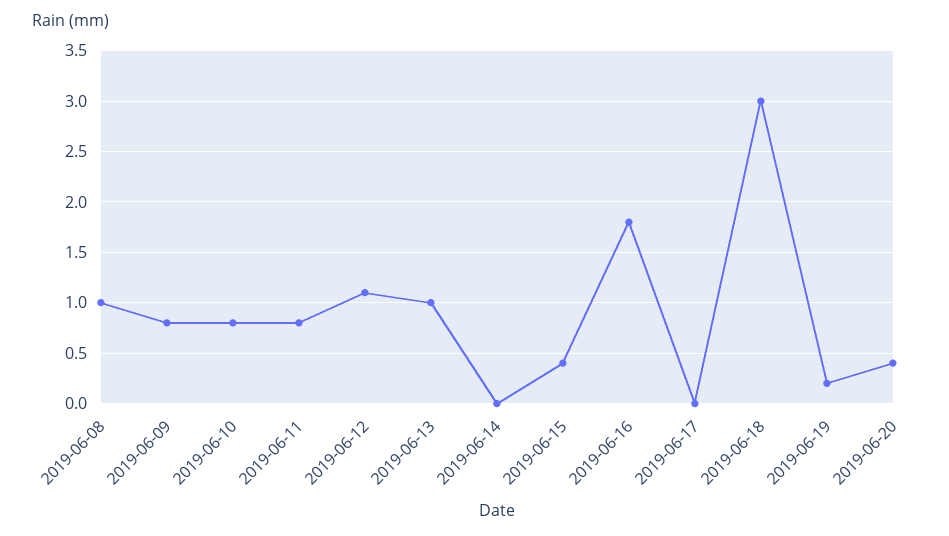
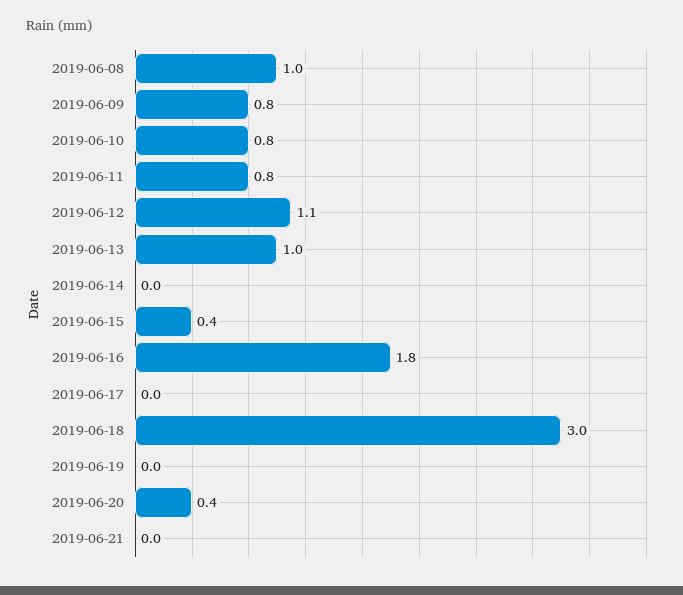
2019-06-19: 0.2 -> 0
2019-06-21: none -> 0

